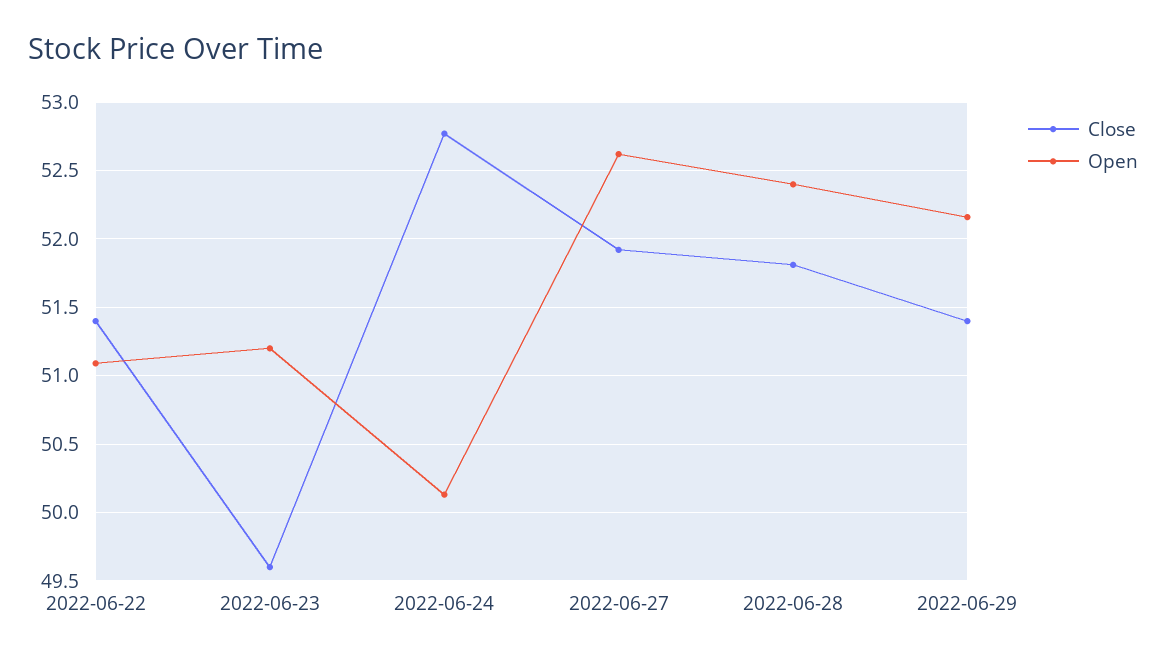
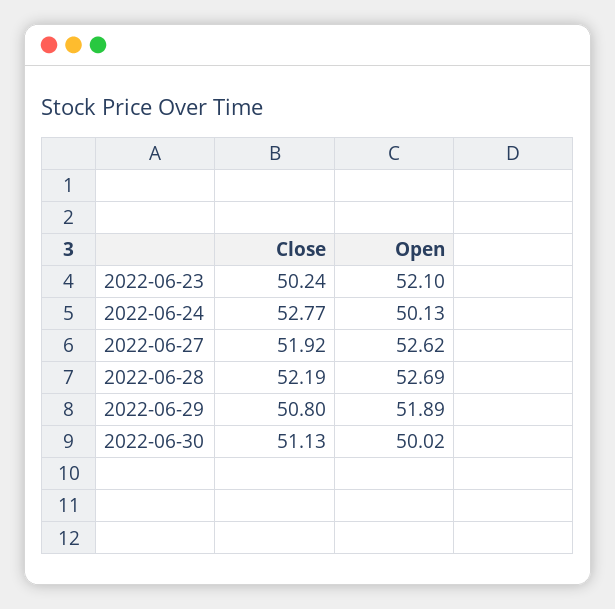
Close, 2022-06-22: 51.4 -> none
Open, 2022-06-22: 51.1 -> none
Close, 2022-06-23: 49.6 -> 50.24
Open, 2022-06-23: 51.2 -> 52.1
Close, 2022-06-28: 51.8 -> 52.19
Open, 2022-06-28: 52.4 -> 52.69
Close, 2022-06-29: 51.4 -> 50.8
Open, 2022-06-29: 52.15 -> 51.89
Close, 2022-06-30: none -> 51.13
Open, 2022-06-30: none -> 50.02

